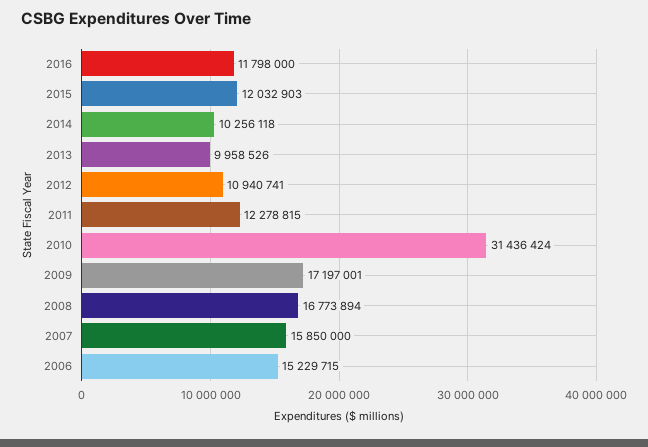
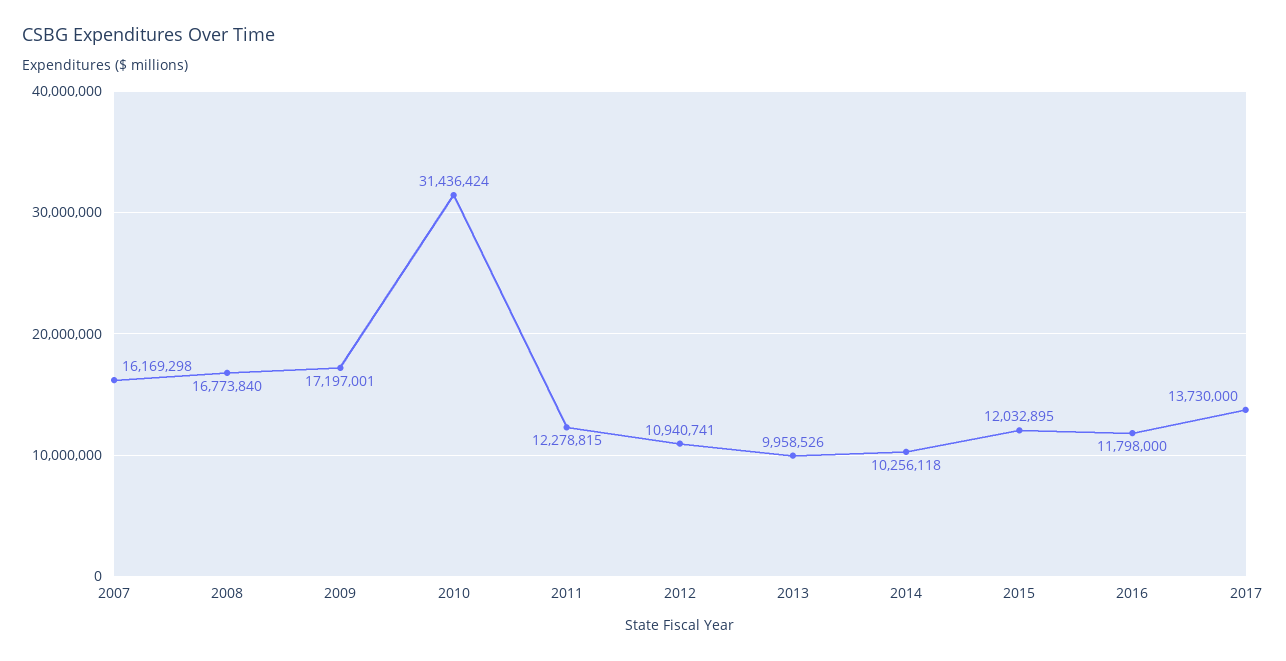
2015: 12032903 -> 12032895
2008: 16773894 -> 16773840
2007: 15850000 -> 16169298
2006: 15229715 -> none
2017: none -> 13730000

